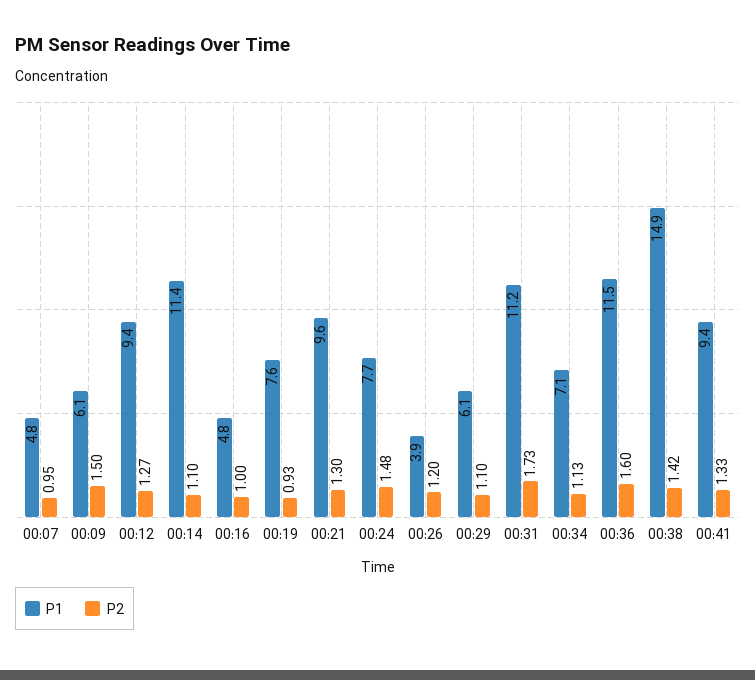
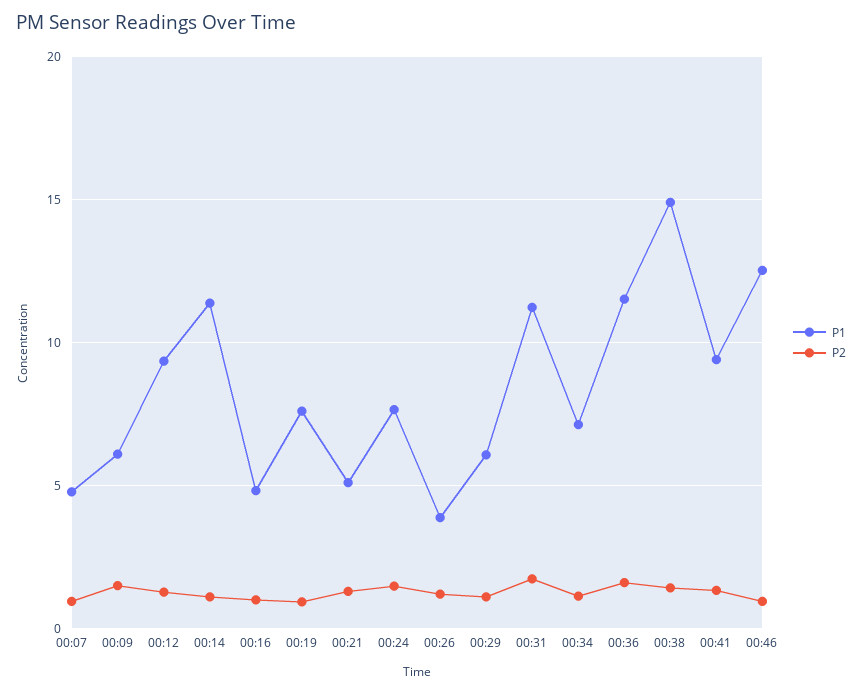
P1, 00:21: 9.6 -> 5
P1, 00:46: none -> 12.5
P2, 00:46: none -> 1

